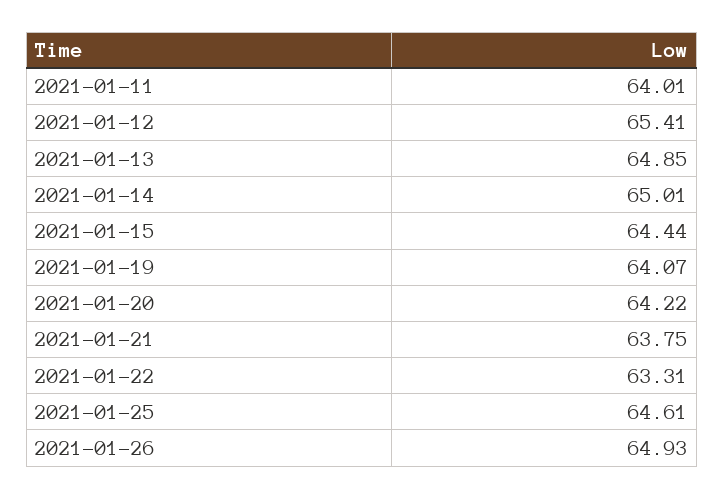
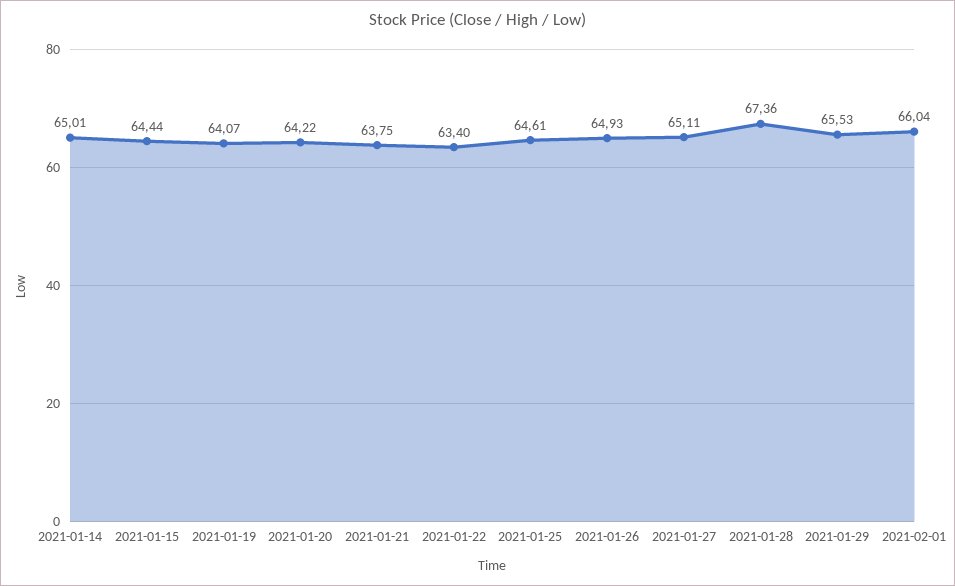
2021-01-11: 64.01 -> none
2021-01-12: 65.41 -> none
2021-01-13: 64.85 -> none
2021-01-22: 63.31 -> 63.4
2021-01-27: none -> 65.11
2021-01-28: none -> 67.36
2021-01-29: none -> 65.53
2021-02-01: none -> 66.04

